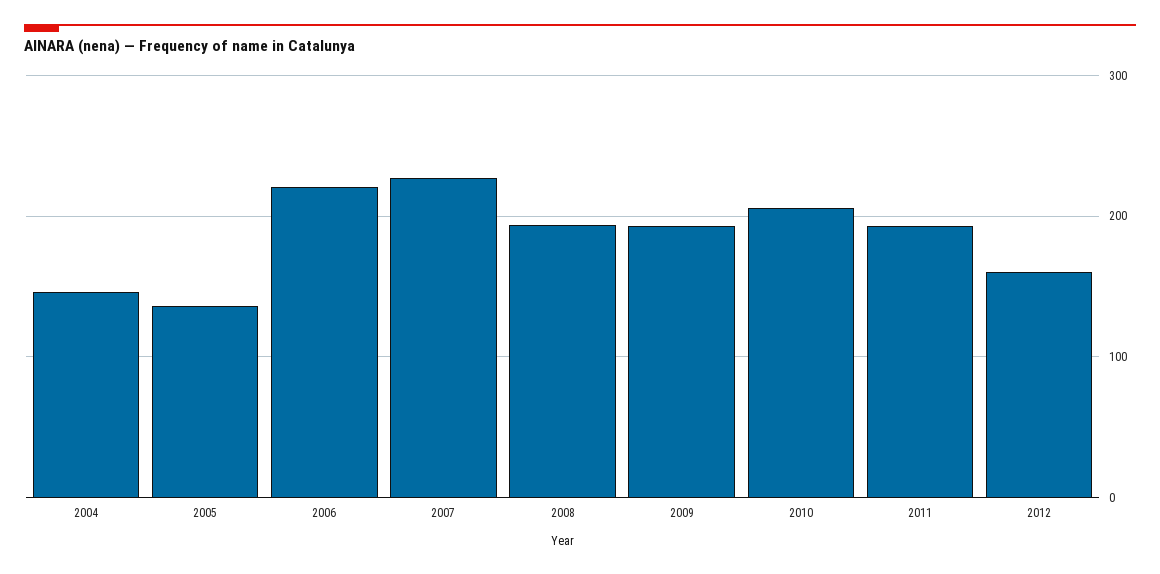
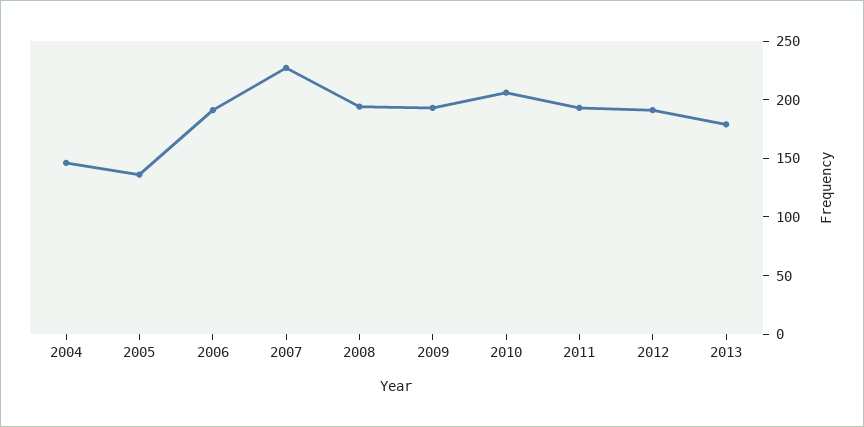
2006: 220 -> 190
2012: 160 -> 190
2013: none -> 180

